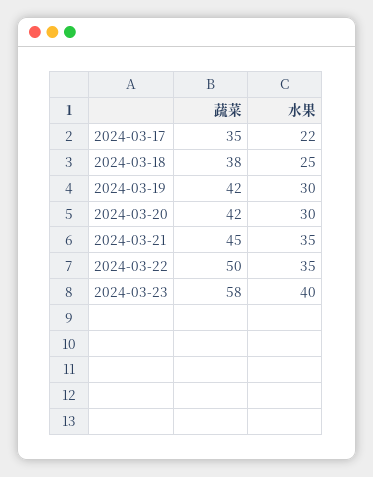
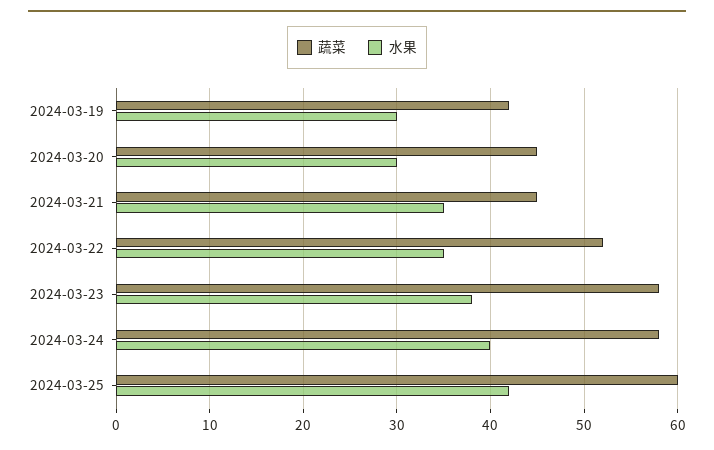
蔬菜, 2024-03-17: 35 -> none
水果, 2024-03-17: 22 -> none
蔬菜, 2024-03-18: 38 -> none
水果, 2024-03-18: 25 -> none
蔬菜, 2024-03-20: 42 -> 45
蔬菜, 2024-03-22: 50 -> 52
水果, 2024-03-23: 40 -> 38
蔬菜, 2024-03-24: none -> 58
水果, 2024-03-24: none -> 40
蔬菜, 2024-03-25: none -> 60
水果, 2024-03-25: none -> 42

